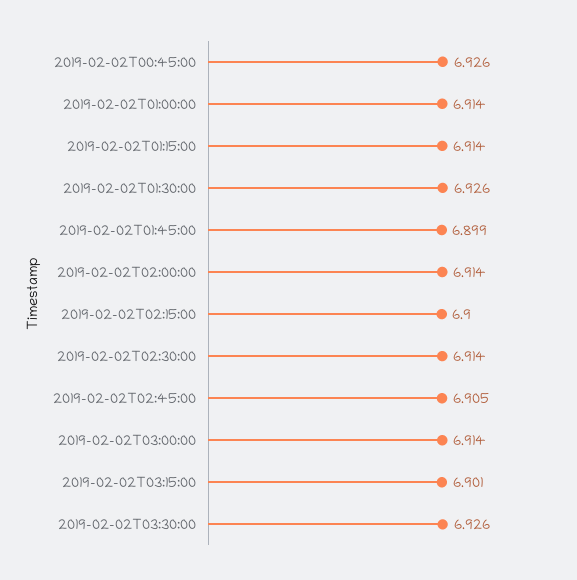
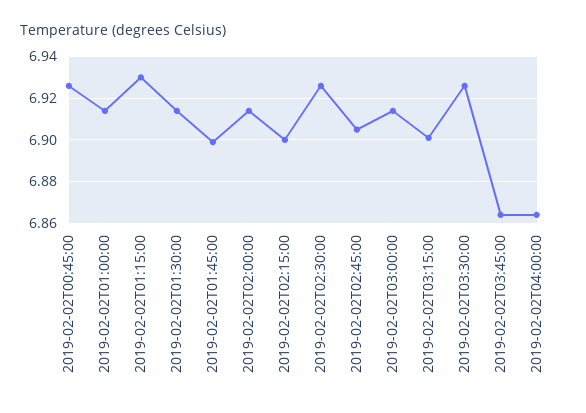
2019-02-02T01:15:00: 6.914 -> 6.93
2019-02-02T01:30:00: 6.926 -> 6.915
2019-02-02T02:30:00: 6.914 -> 6.925
2019-02-02T03:45:00: none -> 6.865
2019-02-02T04:00:00: none -> 6.865

